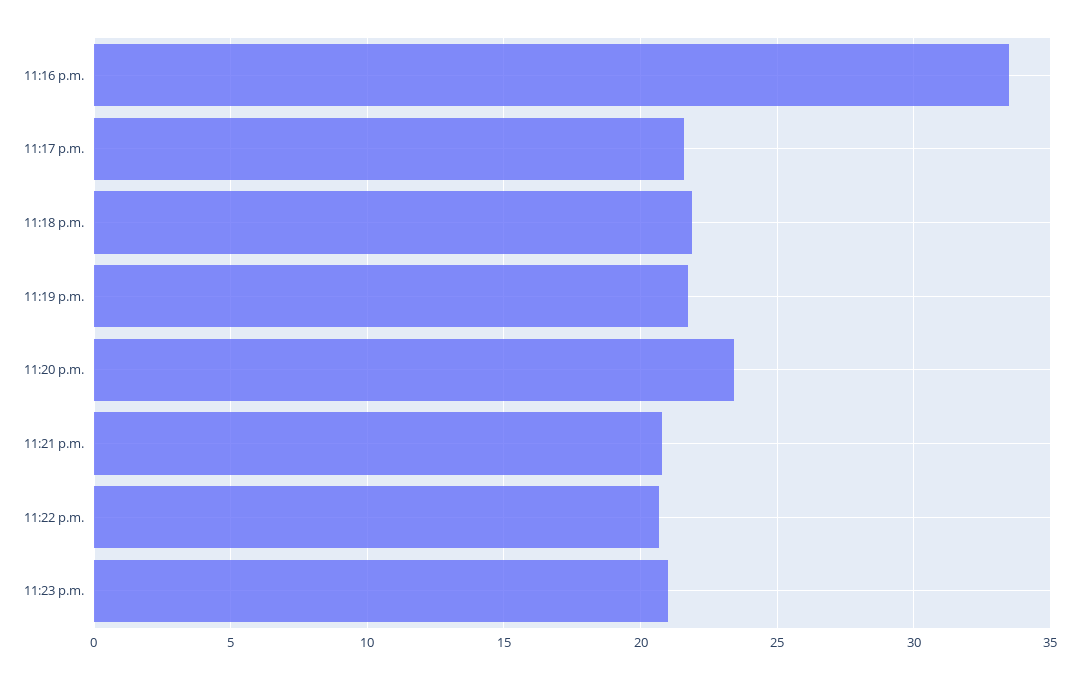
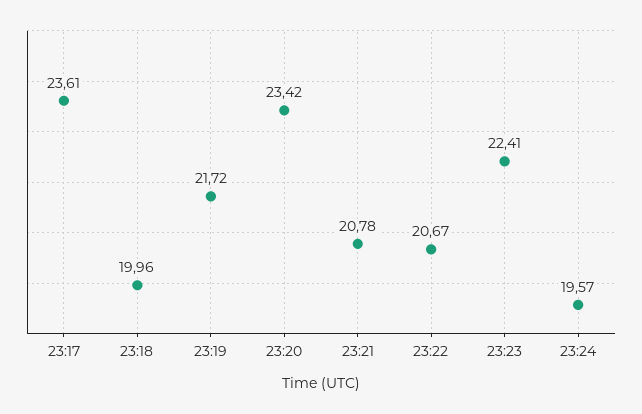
11:16 p.m.: 33.5 -> none
11:17 p.m.: 21.5 -> 23.61
11:18 p.m.: 22 -> 19.96
11:23 p.m.: 21 -> 22.41
23:24: none -> 19.57

